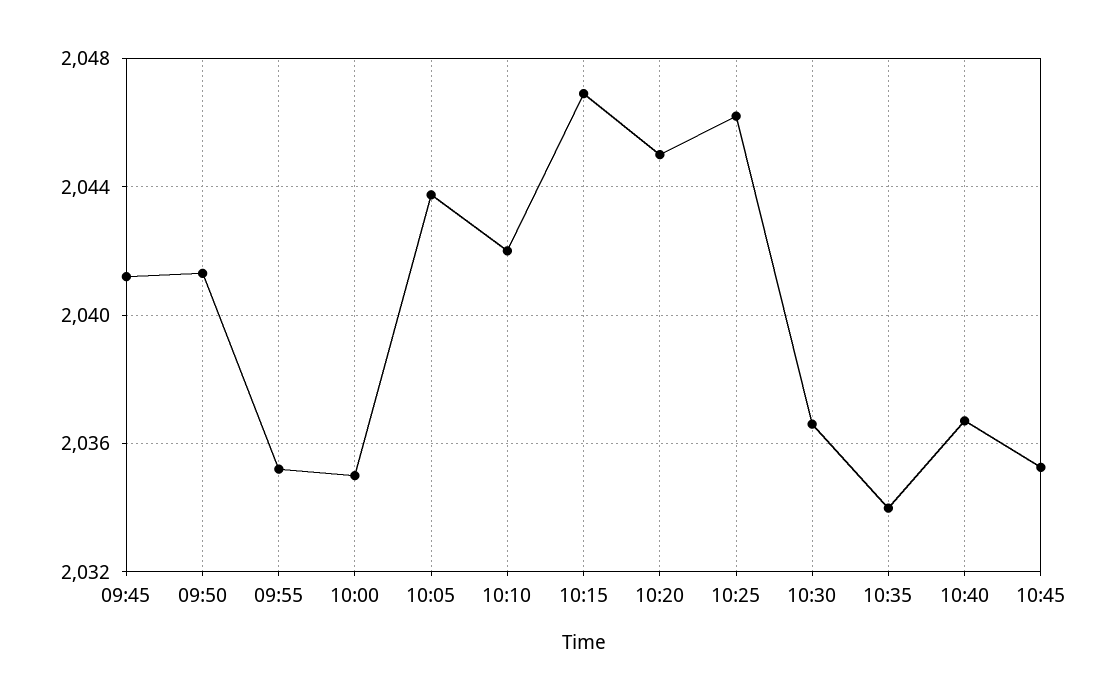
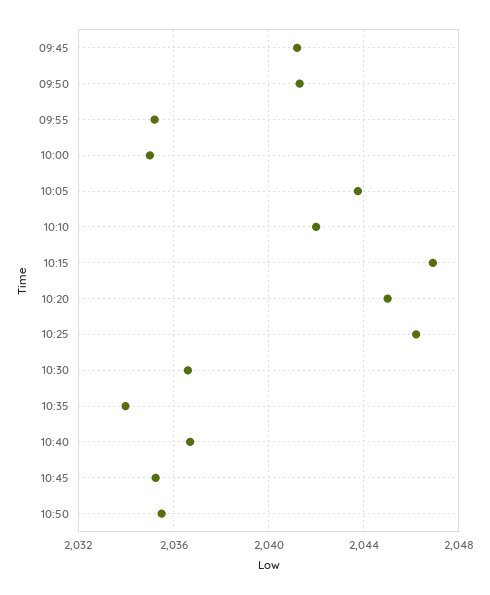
10:50: none -> 2035.5

